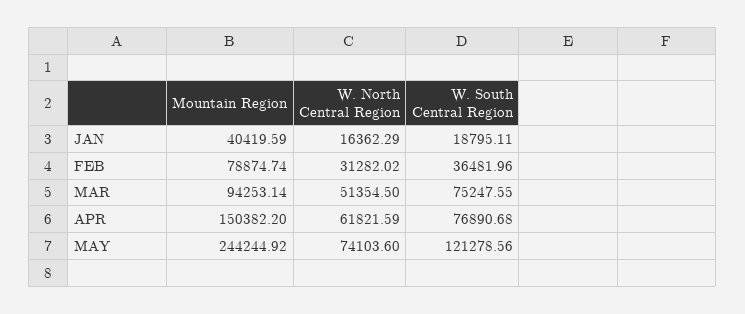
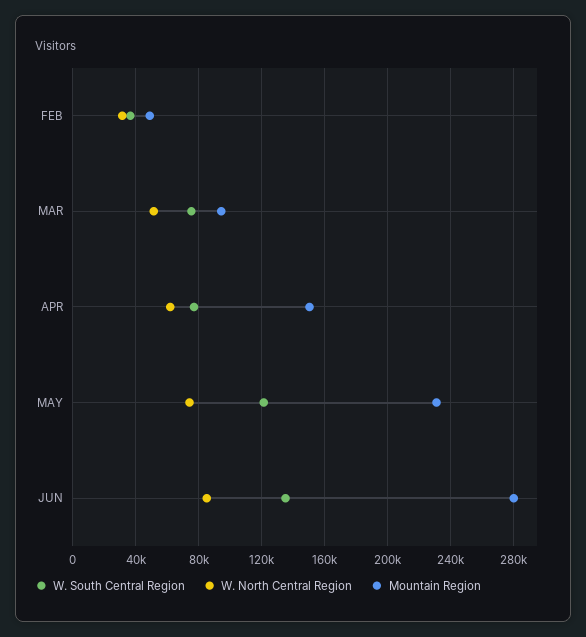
Mountain Region, JAN: 40419.59 -> none
W. North Central Region, JAN: 16362.29 -> none
W. South Central Region, JAN: 18795.11 -> none
Mountain Region, FEB: 78874.74 -> 50000
Mountain Region, MAY: 244244.92 -> 230000
W. South Central Region, JUN: none -> 135000
W. North Central Region, JUN: none -> 85000
Mountain Region, JUN: none -> 280000

